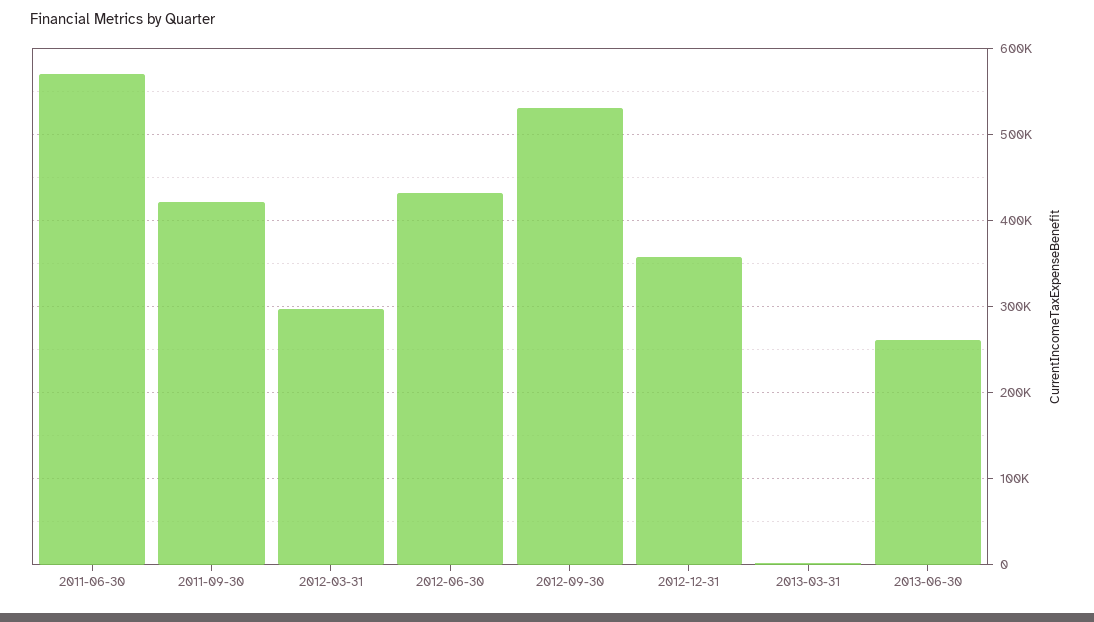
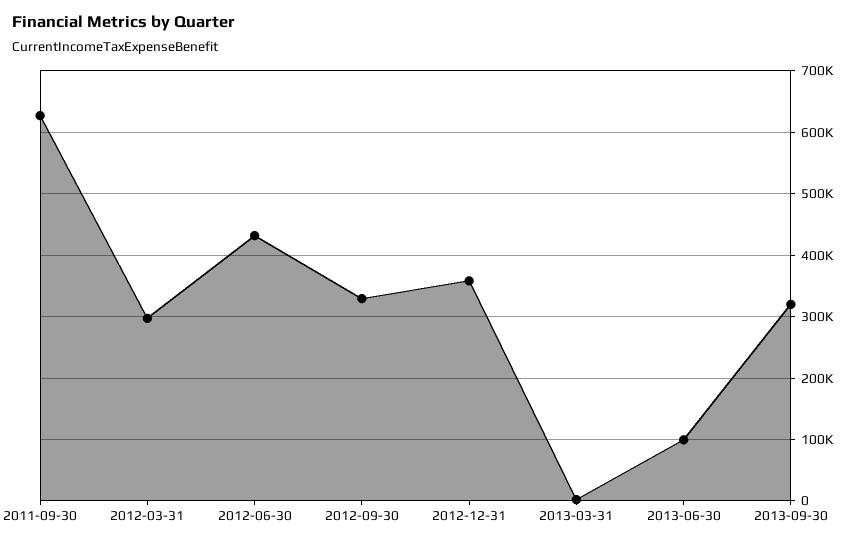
2011-06-30: 570000 -> none
2011-09-30: 420000 -> 630000
2012-09-30: 530000 -> 330000
2013-06-30: 260000 -> 100000
2013-09-30: none -> 320000

